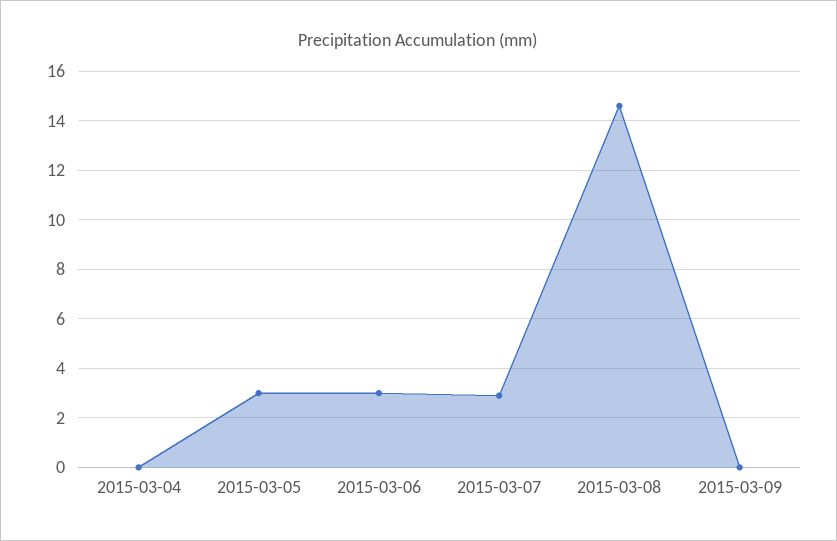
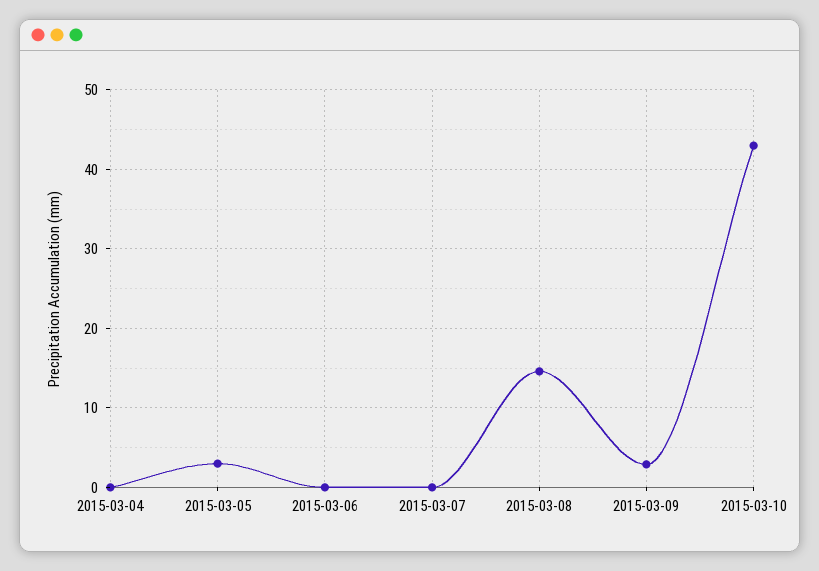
2015-03-06: 3 -> 0
2015-03-07: 3 -> 0
2015-03-09: 0 -> 3
2015-03-10: none -> 43

